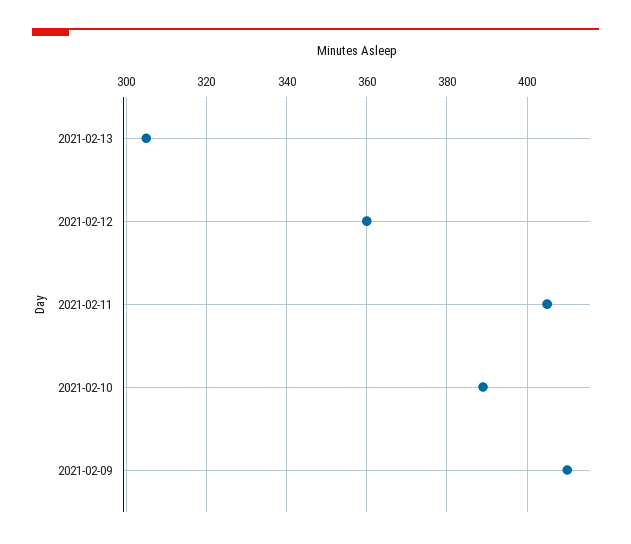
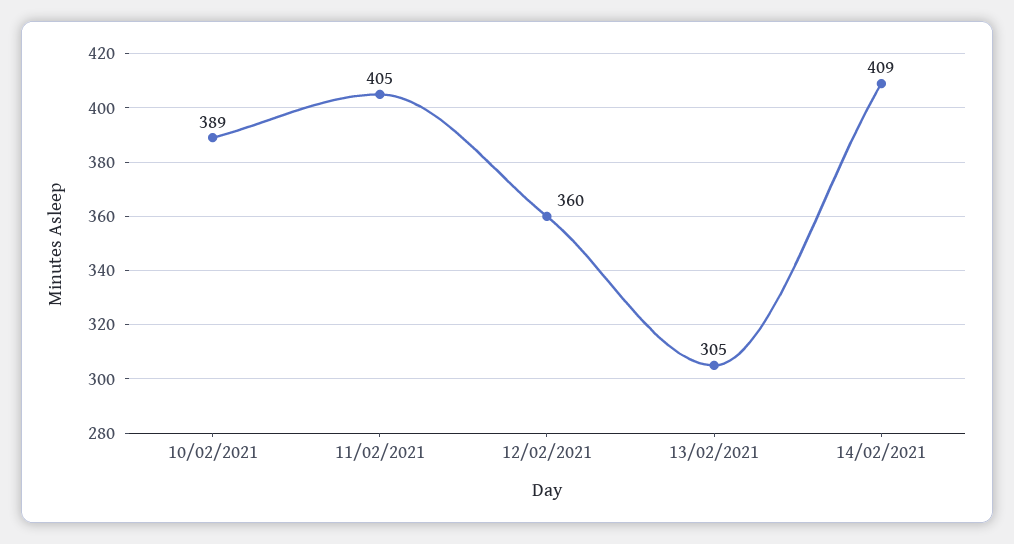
2021-02-09: 410 -> none
14/02/2021: none -> 409

